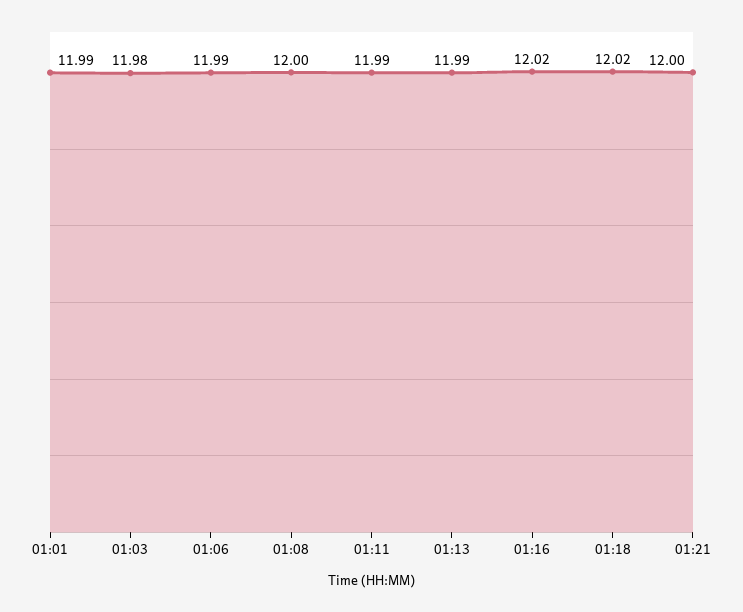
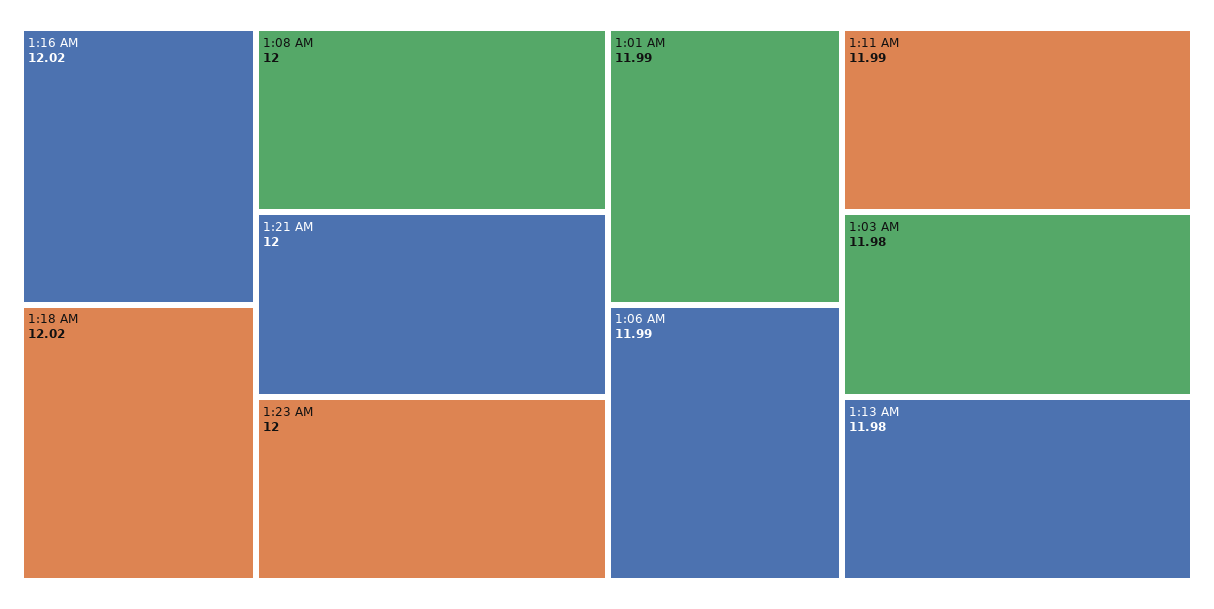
01:13: 11.99 -> 11.98
1:23 AM: none -> 12

